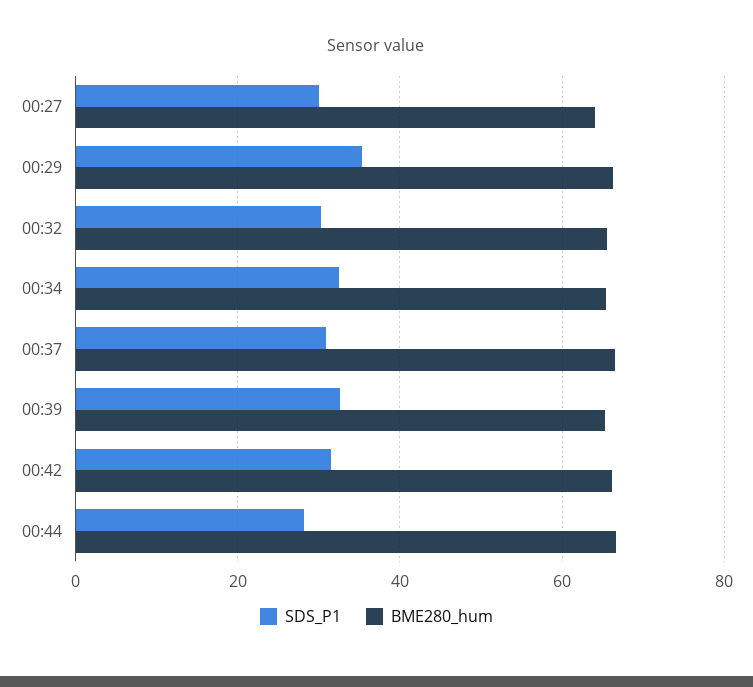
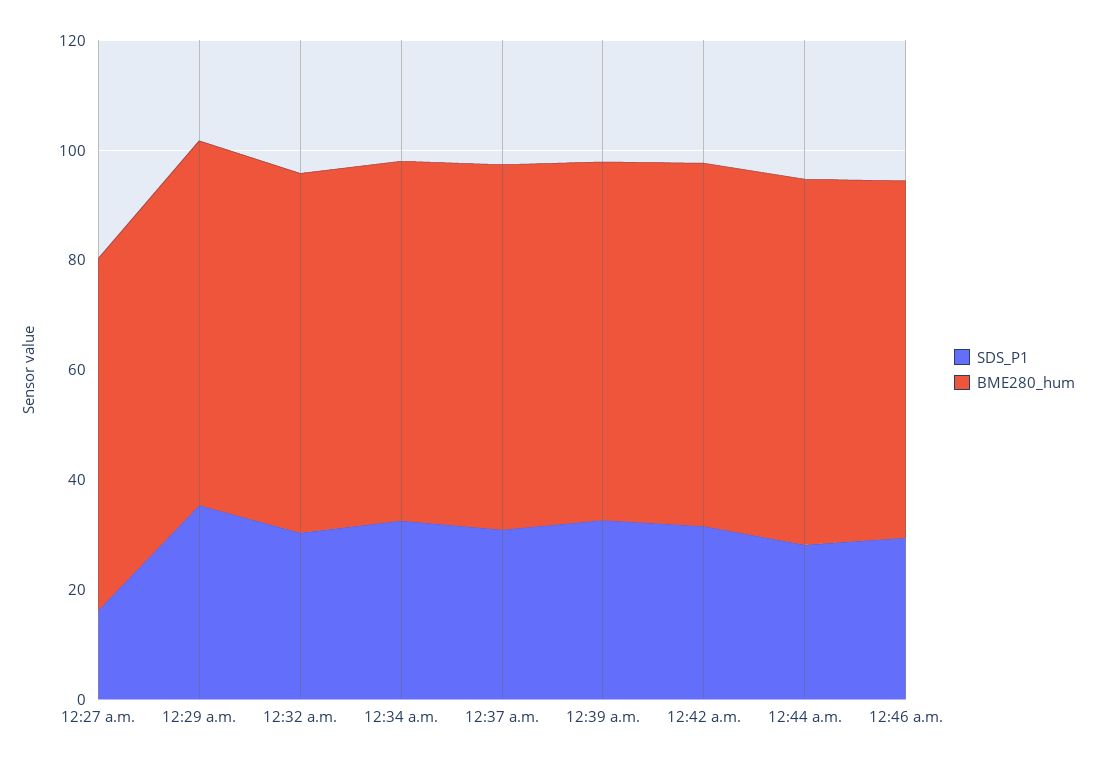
SDS_P1, 00:27: 30 -> 15
SDS_P1, 12:46 a.m.: none -> 30
BME280_hum, 12:46 a.m.: none -> 65

